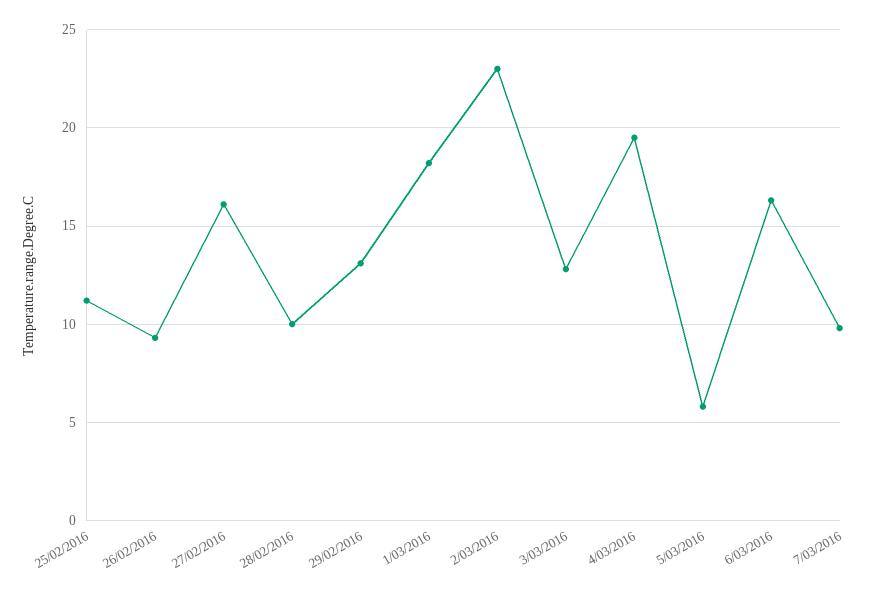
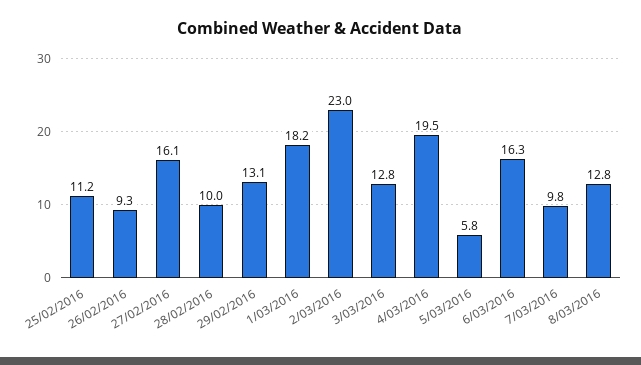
8/03/2016: none -> 12.8

